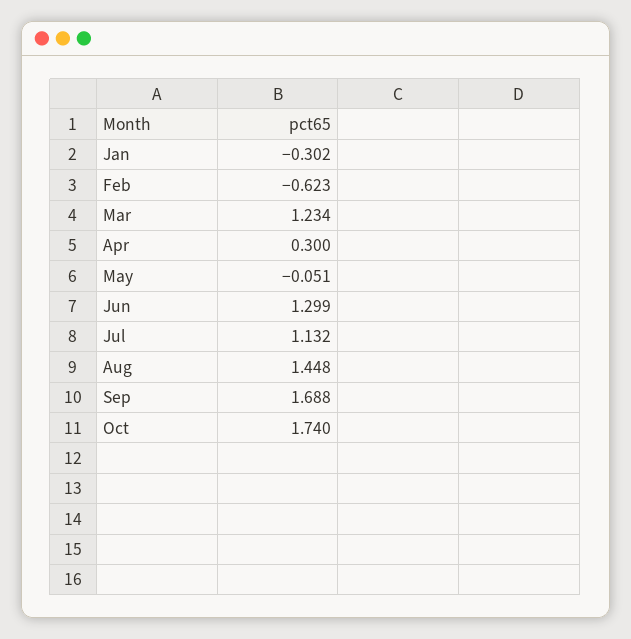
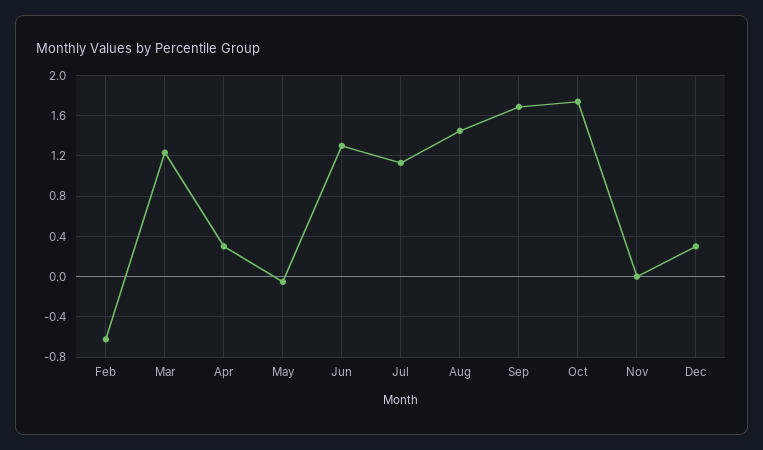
Jan: -0.302 -> none
Nov: none -> 0
Dec: none -> 0.3

